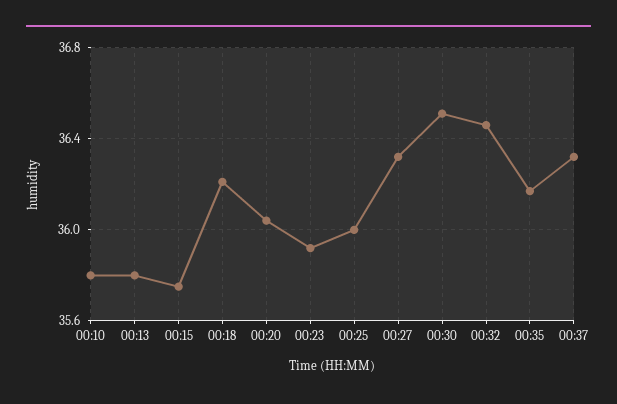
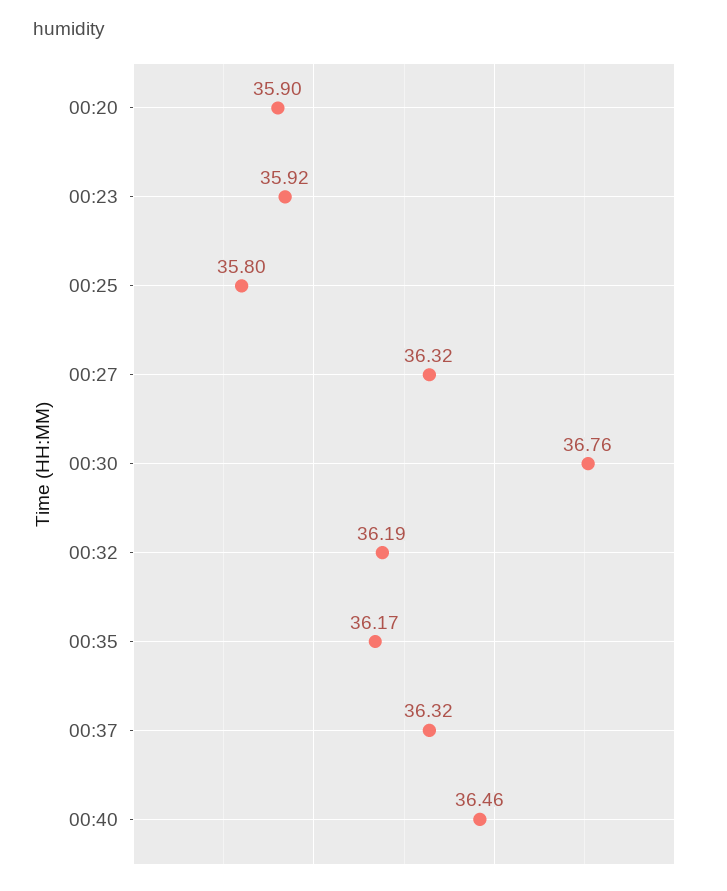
00:10: 35.8 -> none
00:13: 35.8 -> none
00:15: 35.75 -> none
00:18: 36.2 -> none
00:20: 36.05 -> 35.9
00:25: 36 -> 35.8
00:30: 36.5 -> 36.76
00:32: 36.45 -> 36.19
00:40: none -> 36.46

